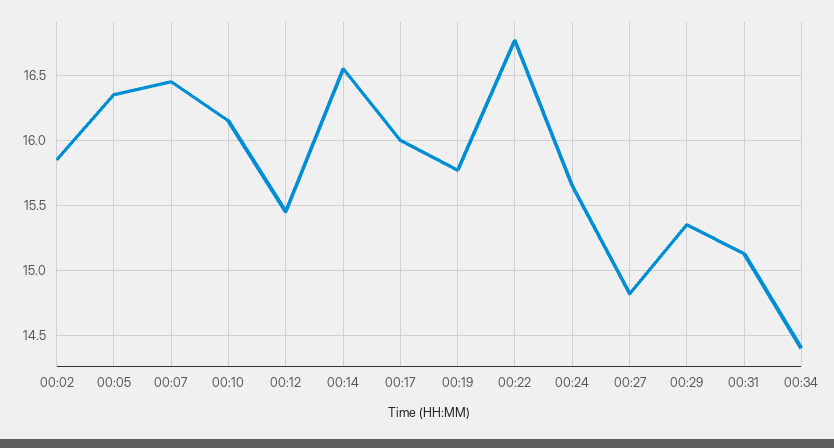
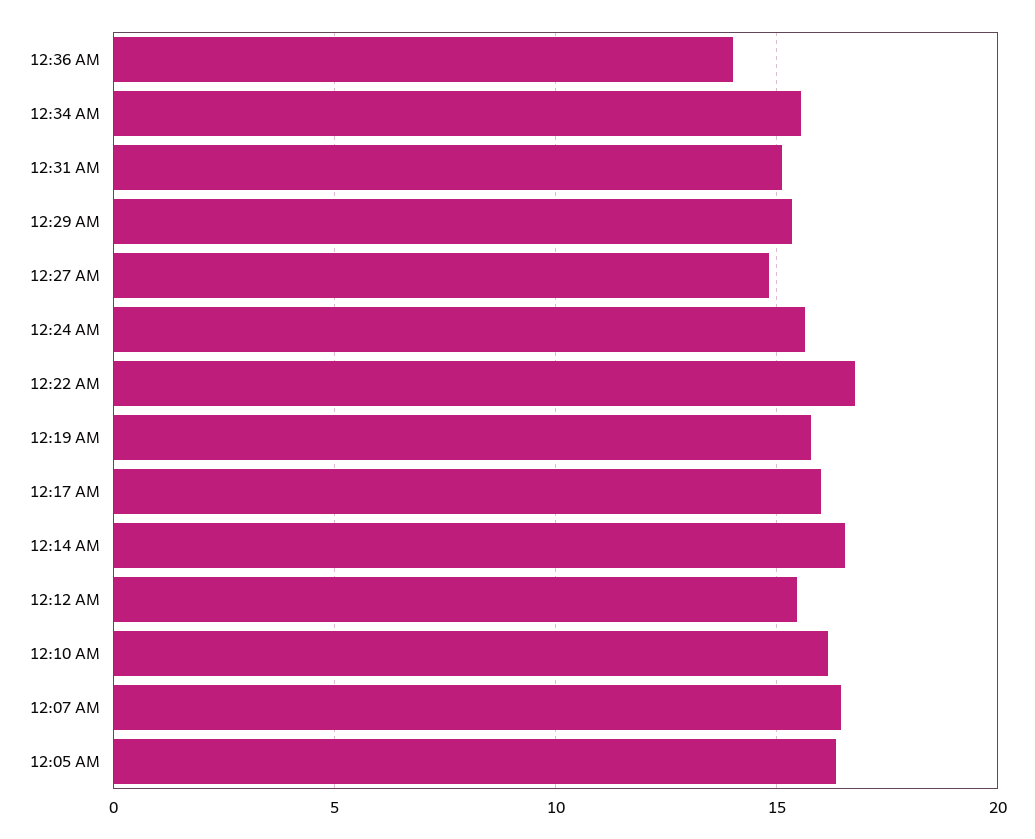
00:02: 15.85 -> none
00:34: 14.4 -> 15.5
12:36 AM: none -> 14

